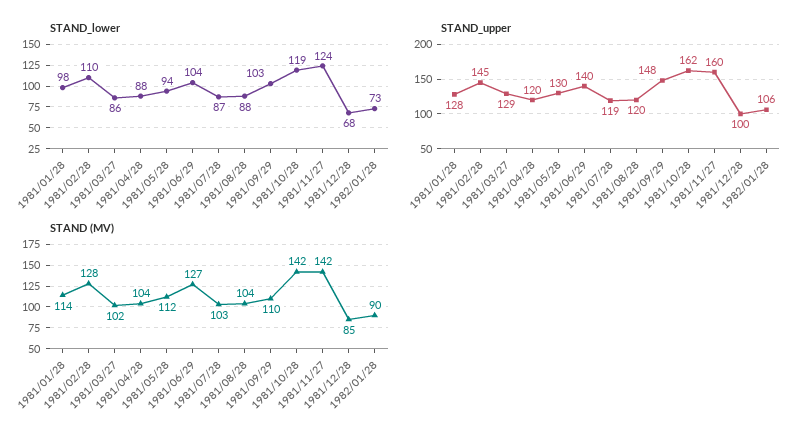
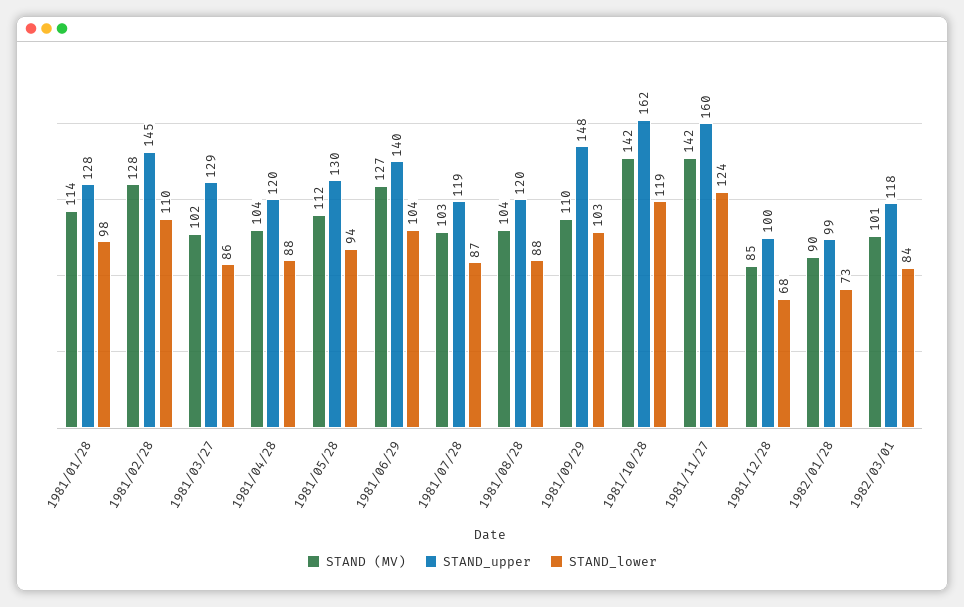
STAND_upper, 1982/01/28: 106 -> 99
STAND (MV), 1982/03/01: none -> 101
STAND_upper, 1982/03/01: none -> 118
STAND_lower, 1982/03/01: none -> 84

